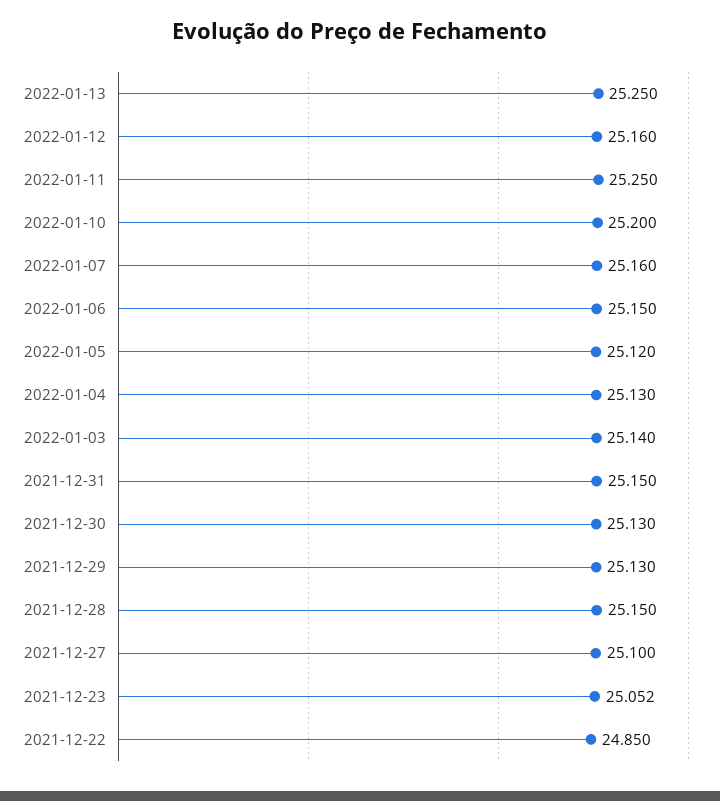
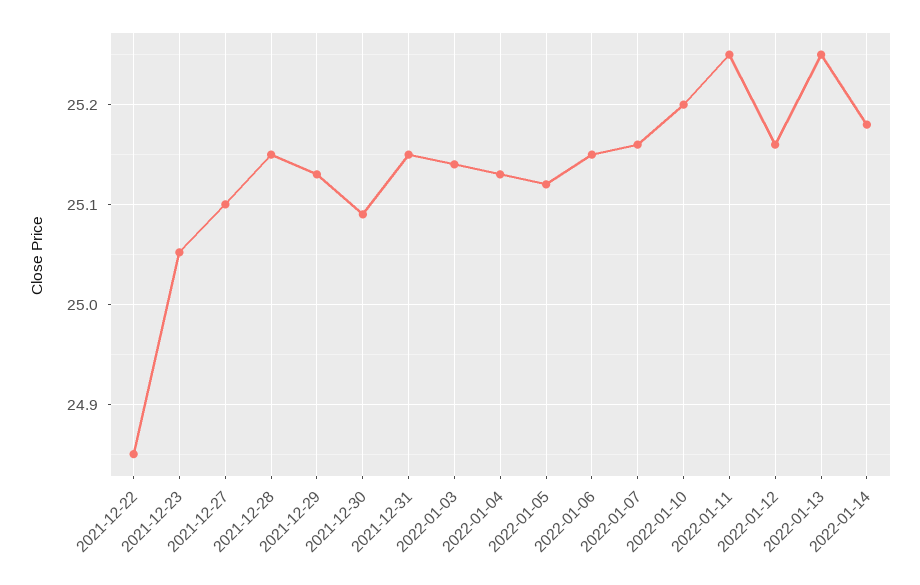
2021-12-30: 25.13 -> 25.09
2022-01-14: none -> 25.18

